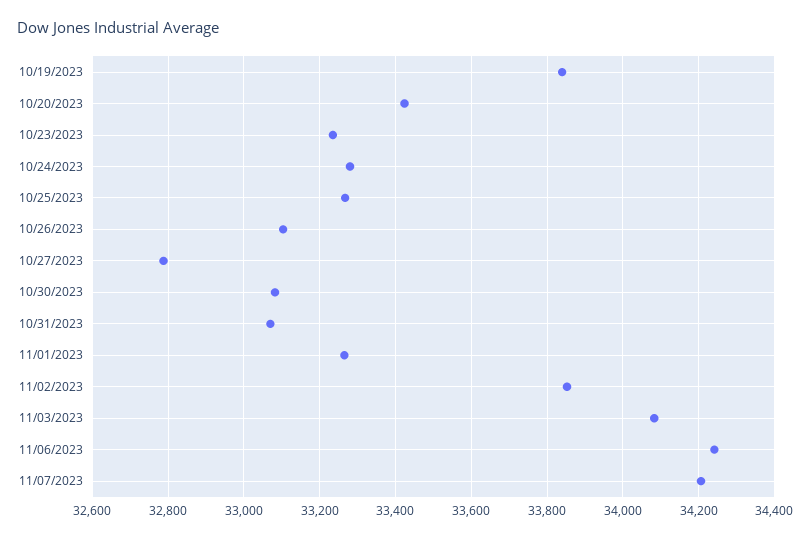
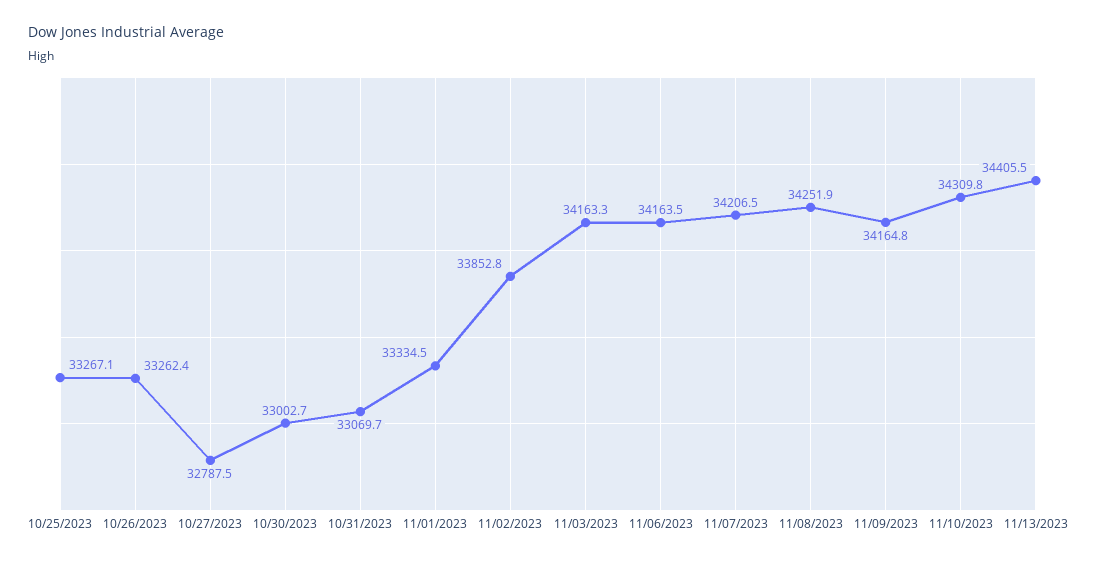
10/19/2023: 33840 -> none
10/20/2023: 33420 -> none
10/23/2023: 33240 -> none
10/24/2023: 33280 -> none
10/26/2023: 33100 -> 33262.4
10/30/2023: 33080 -> 33002.7
11/01/2023: 33260 -> 33334.5
11/03/2023: 34080 -> 34163.3
11/06/2023: 34240 -> 34163.5
11/08/2023: none -> 34251.9
11/09/2023: none -> 34164.8
11/10/2023: none -> 34309.8
11/13/2023: none -> 34405.5

